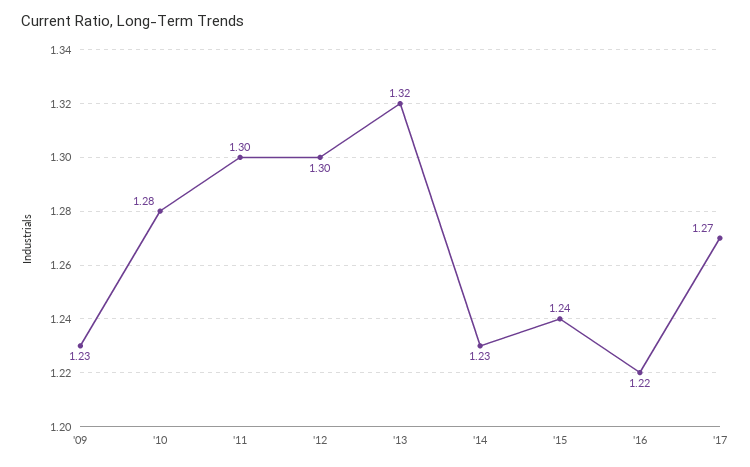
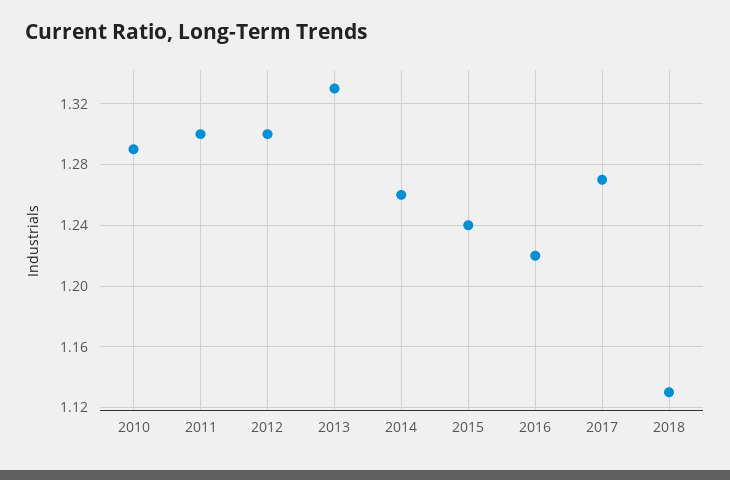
'09: 1.23 -> none
'10: 1.28 -> 1.29
'13: 1.32 -> 1.33
'14: 1.23 -> 1.26
2018: none -> 1.13

